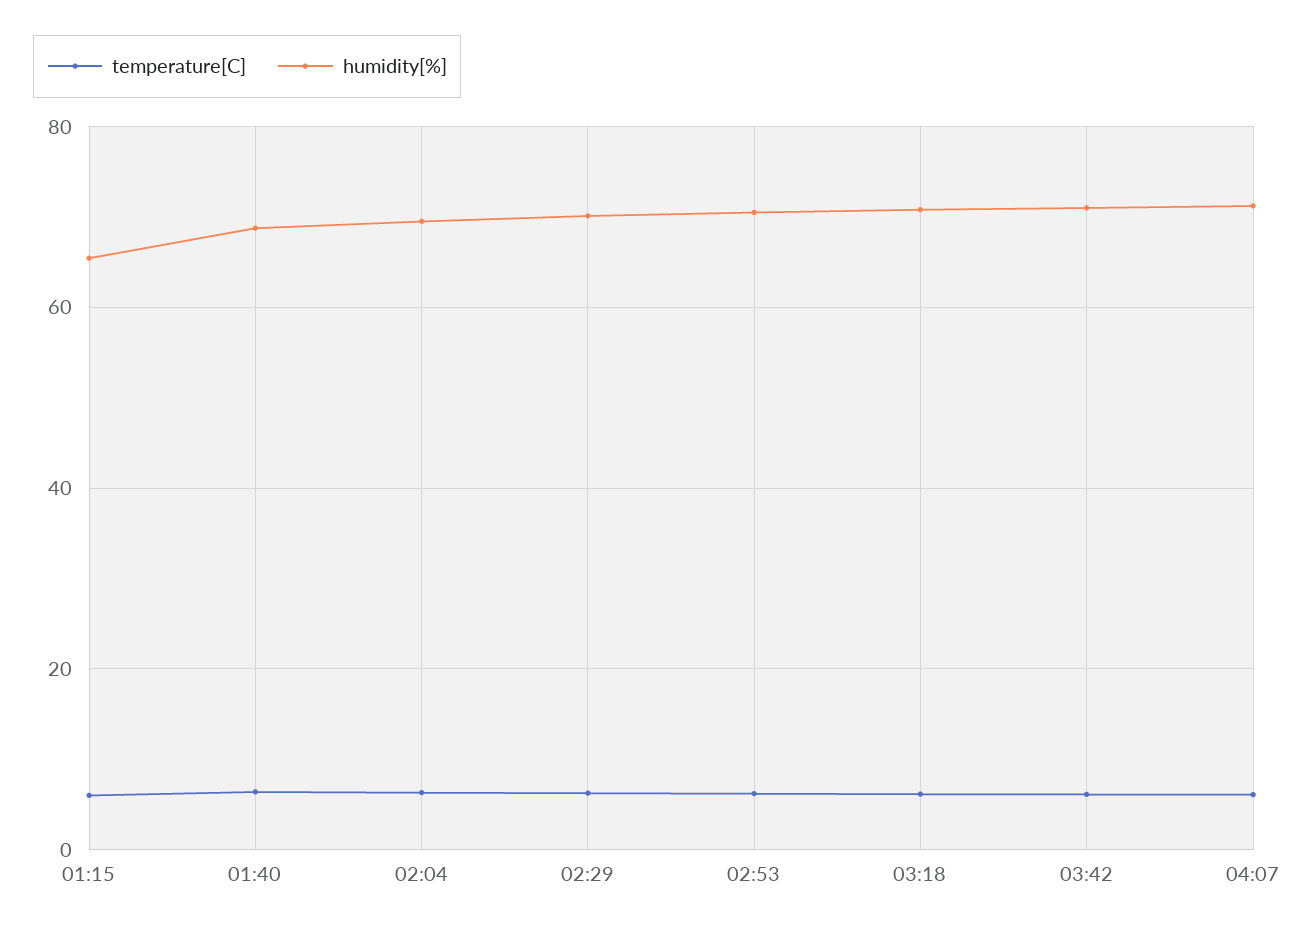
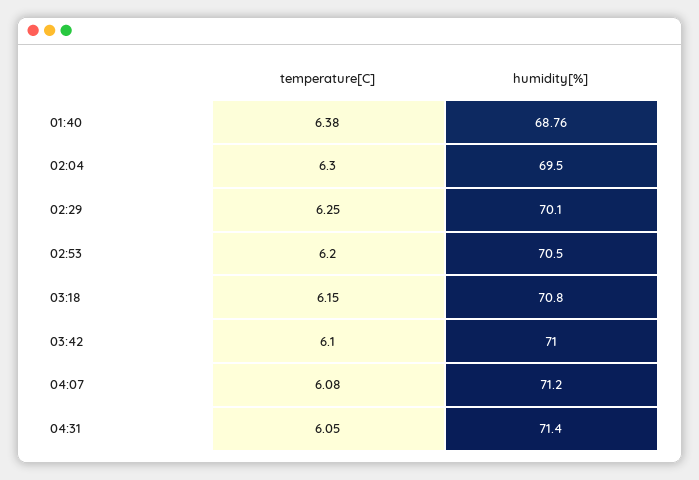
temperature[C], 01:15: 6 -> none
humidity[%], 01:15: 66 -> none
temperature[C], 04:31: none -> 6.05
humidity[%], 04:31: none -> 71.4

